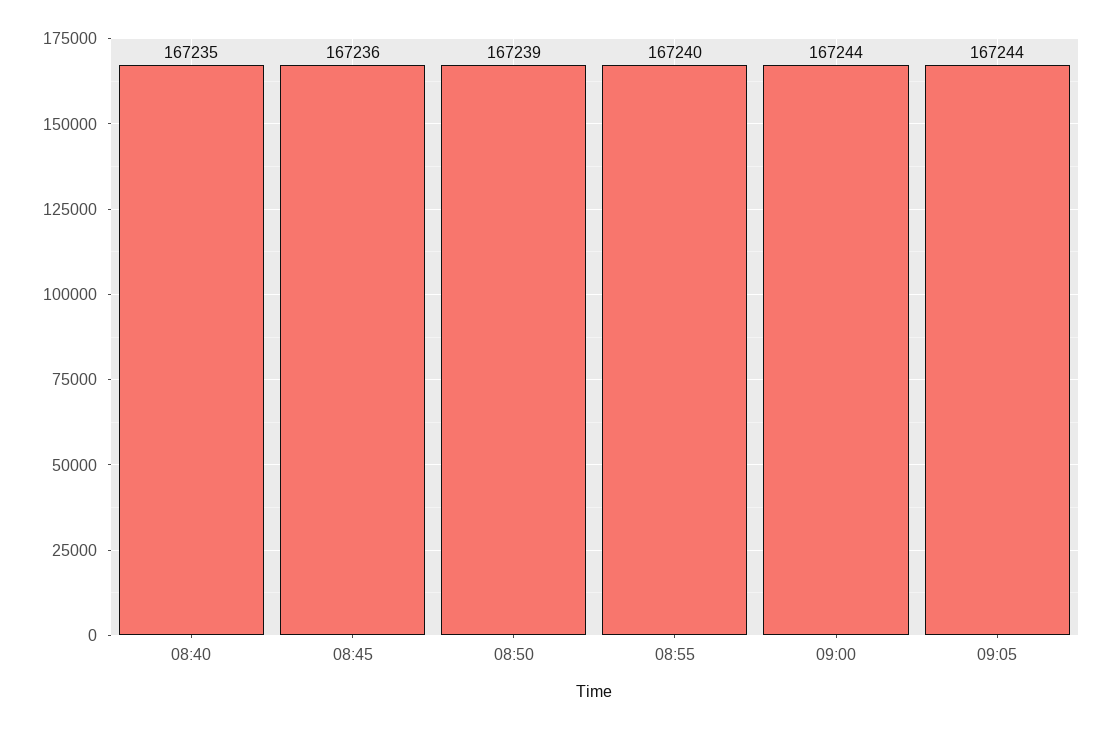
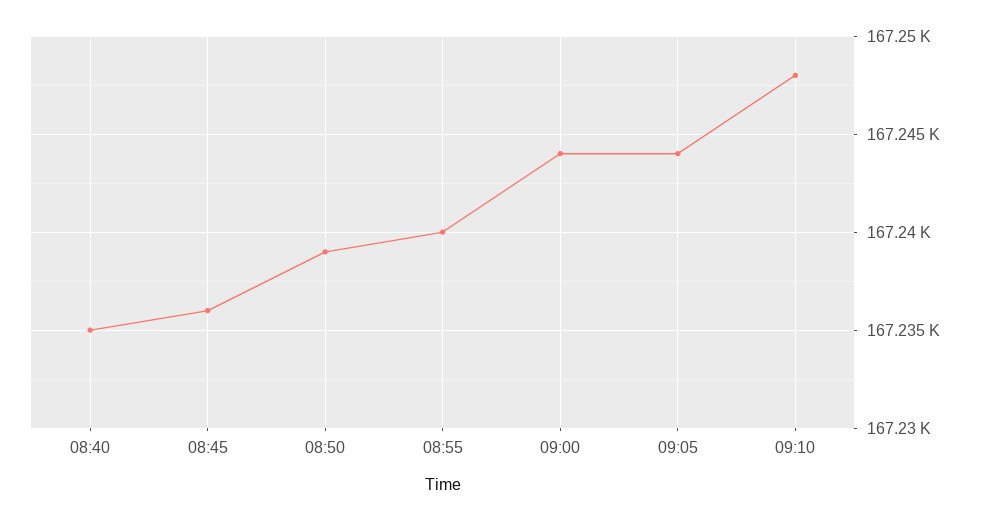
09:10: none -> 167248

